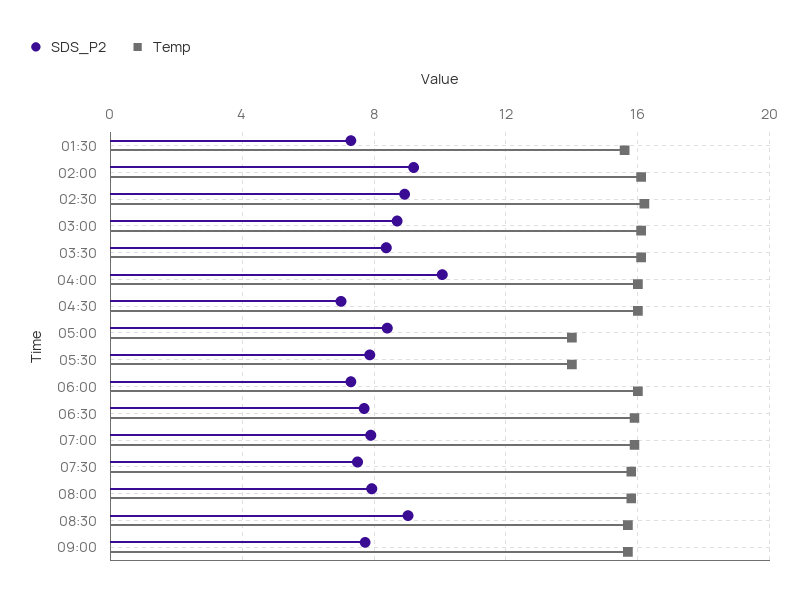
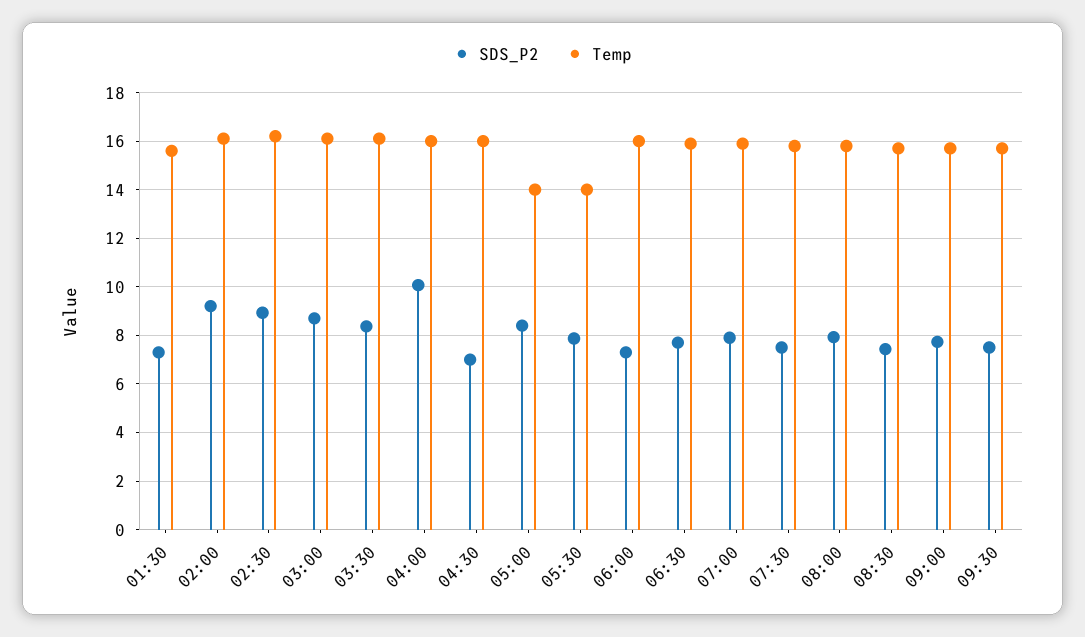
SDS_P2, 08:30: 9 -> 7.5
SDS_P2, 09:30: none -> 7.5
Temp, 09:30: none -> 15.75

